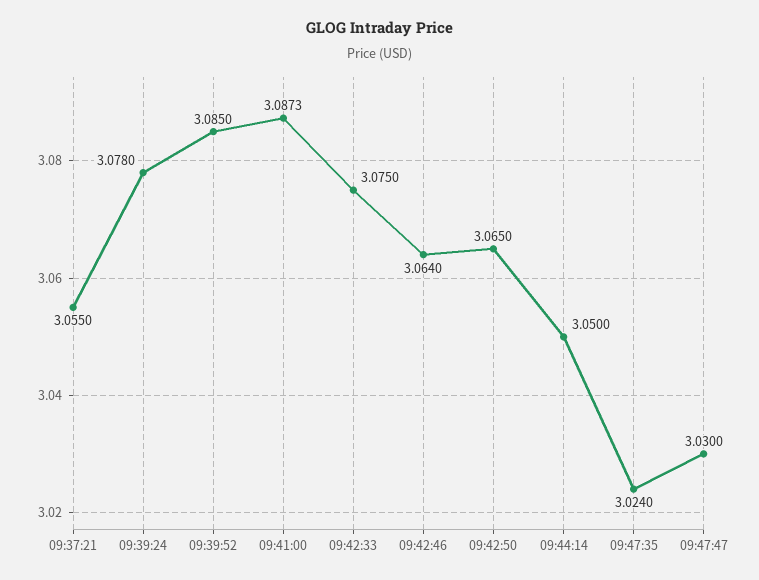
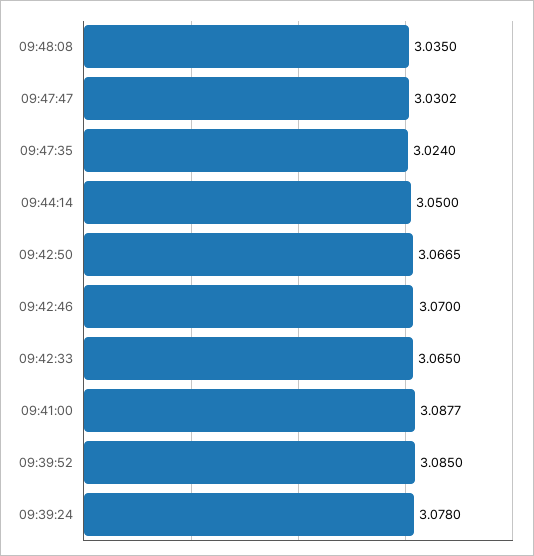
09:37:21: 3.055 -> none
09:41:00: 3.0873 -> 3.0877
09:42:33: 3.075 -> 3.065
09:42:46: 3.064 -> 3.07
09:42:50: 3.065 -> 3.0665
09:47:47: 3.03 -> 3.0302
09:48:08: none -> 3.035

